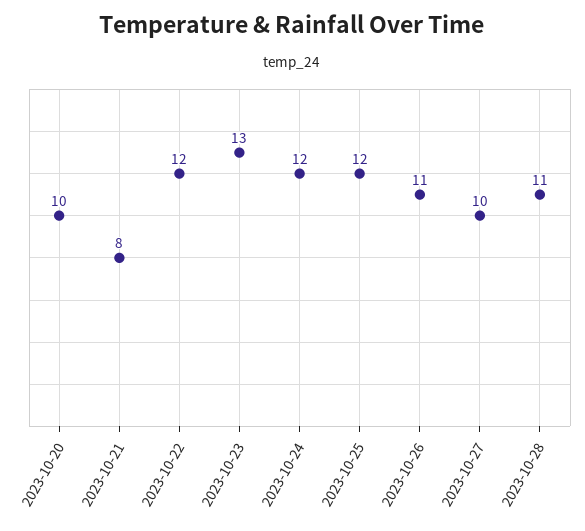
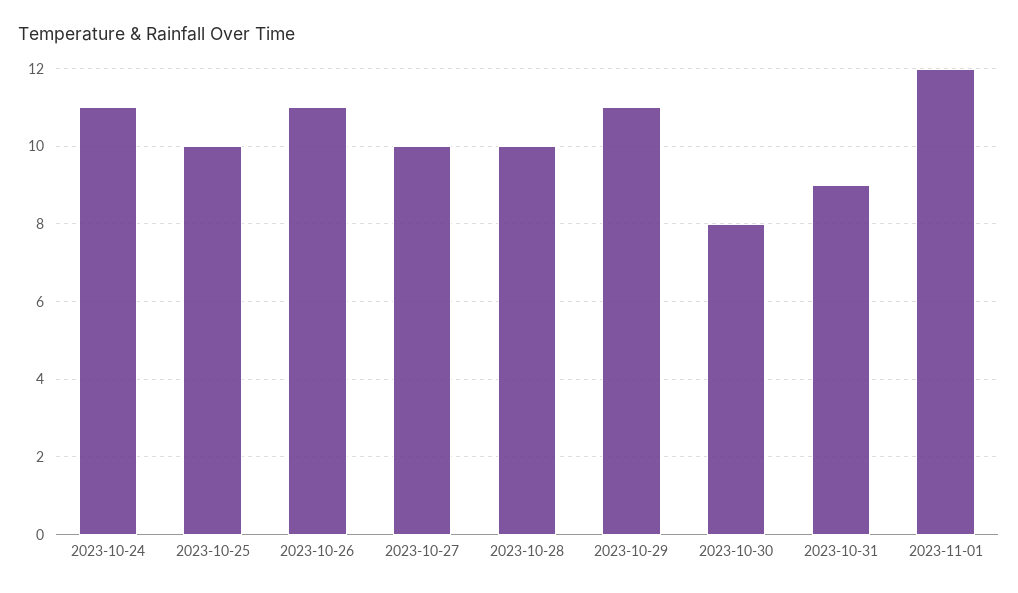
2023-10-20: 10 -> none
2023-10-21: 8 -> none
2023-10-22: 12 -> none
2023-10-23: 13 -> none
2023-10-24: 12 -> 11
2023-10-25: 12 -> 10
2023-10-28: 11 -> 10
2023-10-29: none -> 11
2023-10-30: none -> 8
2023-10-31: none -> 9
2023-11-01: none -> 12

